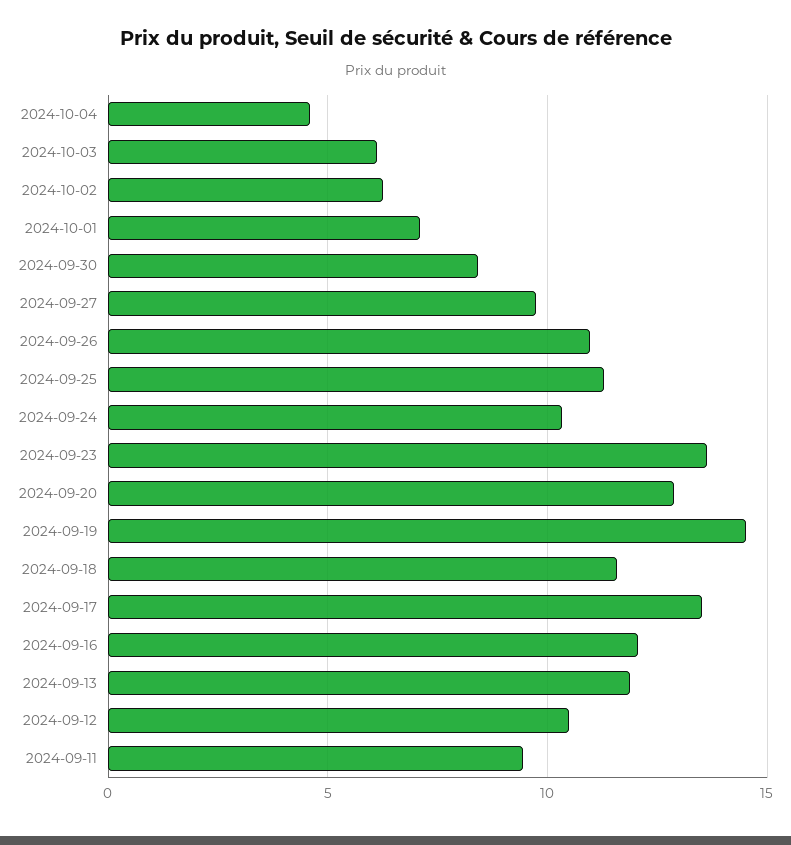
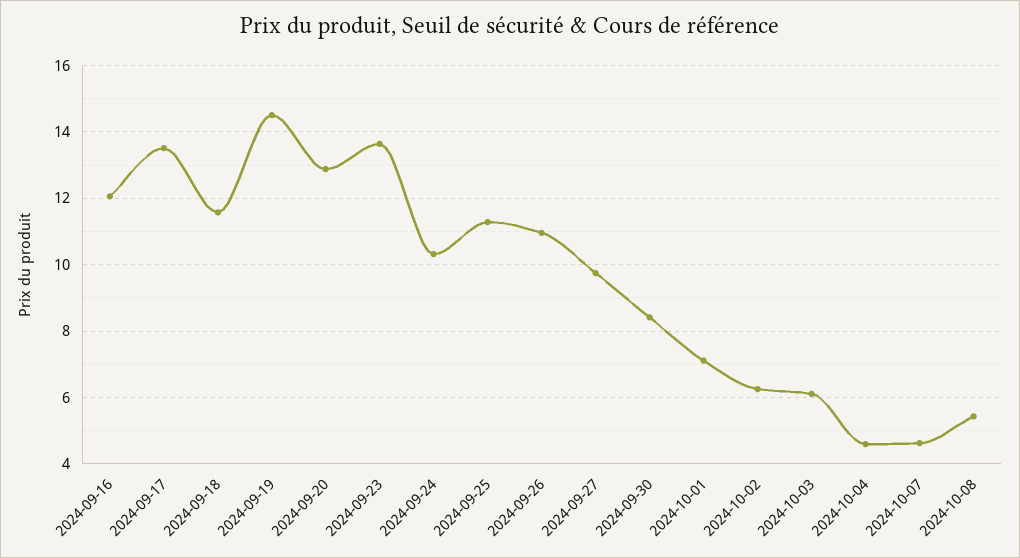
2024-09-13: 12 -> none
2024-09-12: 10.5 -> none
2024-09-11: 9.5 -> none
2024-10-07: none -> 4.6
2024-10-08: none -> 5.4

